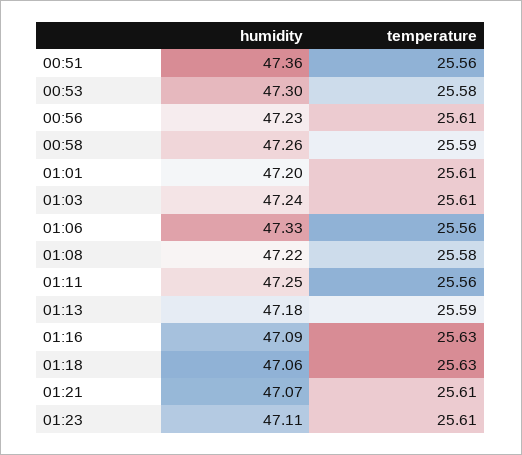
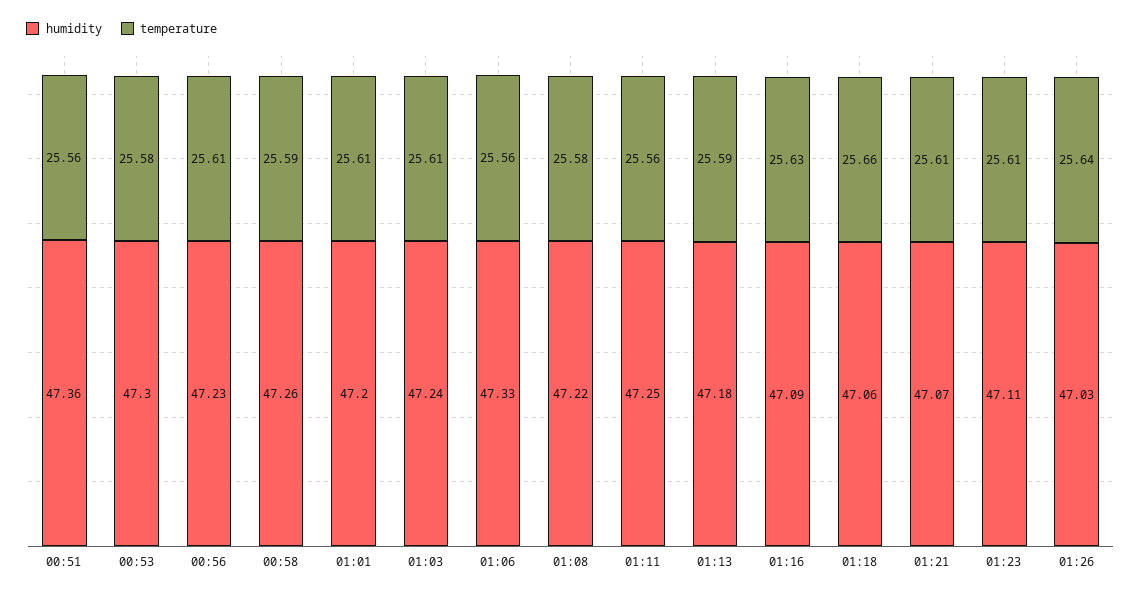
temperature, 01:18: 25.63 -> 25.66
humidity, 01:26: none -> 47.03
temperature, 01:26: none -> 25.64

